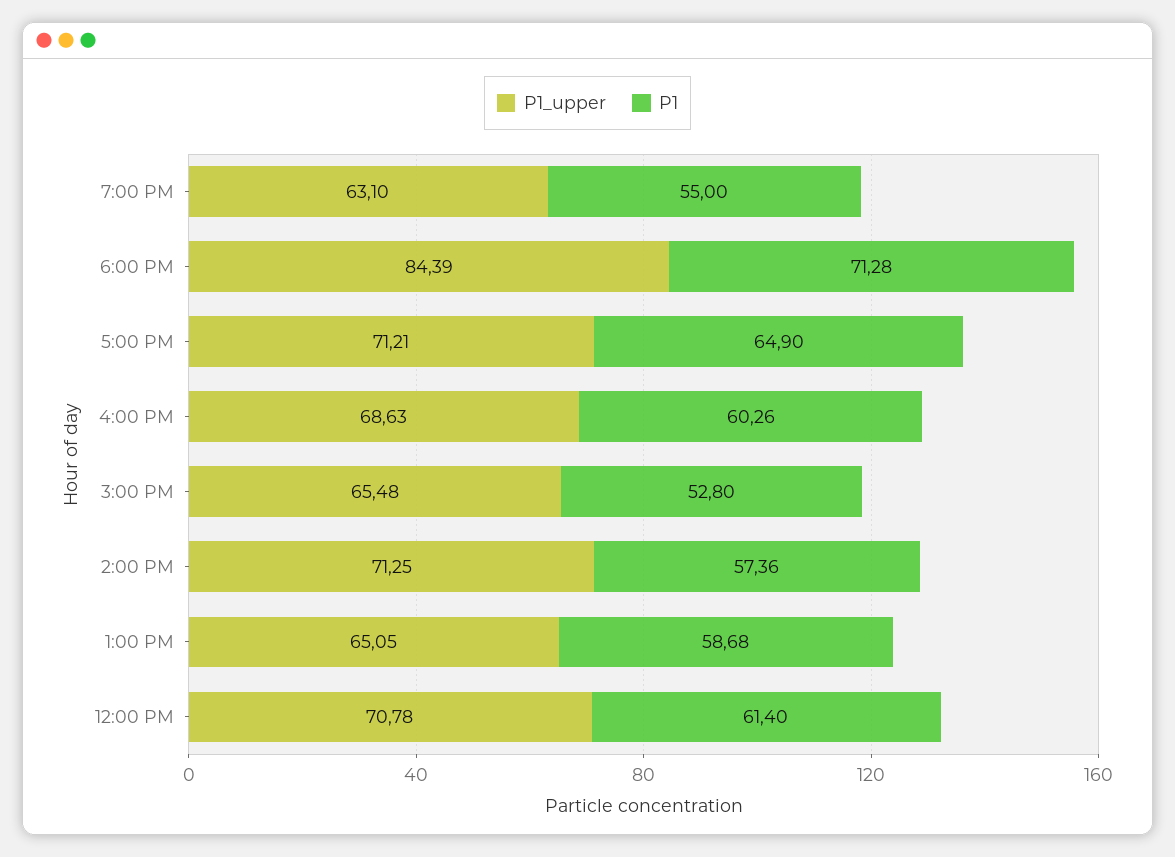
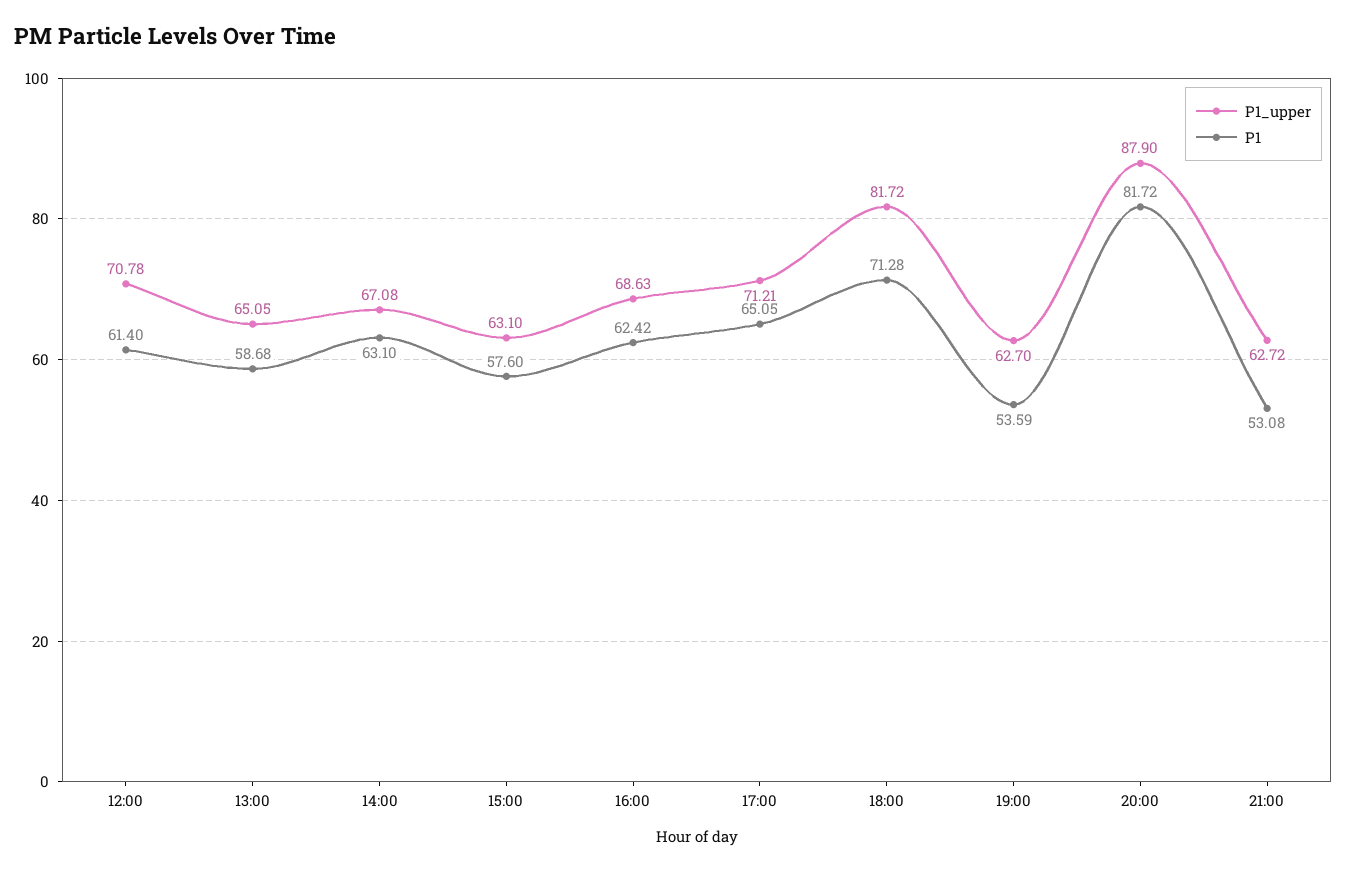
P1_upper, 7:00 PM: 63.1 -> 62.7
P1, 7:00 PM: 55 -> 53.59
P1_upper, 6:00 PM: 84.39 -> 81.72
P1, 5:00 PM: 64.9 -> 65.05
P1, 4:00 PM: 60.26 -> 62.42
P1_upper, 3:00 PM: 65.48 -> 63.1
P1, 3:00 PM: 52.8 -> 57.6
P1_upper, 2:00 PM: 71.25 -> 67.08
P1, 2:00 PM: 57.36 -> 63.1
P1_upper, 20:00: none -> 87.9
P1, 20:00: none -> 81.72
P1_upper, 21:00: none -> 62.72
P1, 21:00: none -> 53.08

